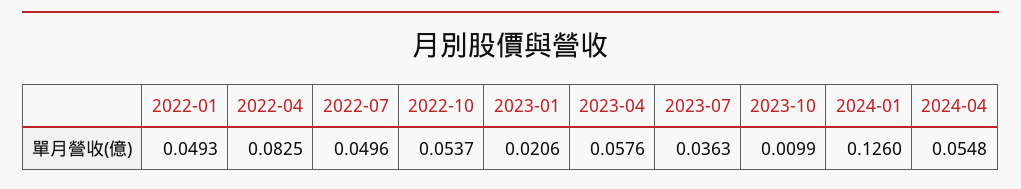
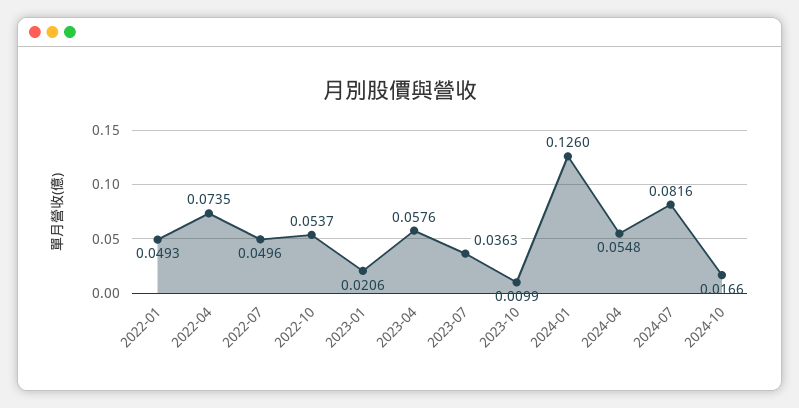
2022-04: 0.0825 -> 0.0735
2024-07: none -> 0.0816
2024-10: none -> 0.0166

